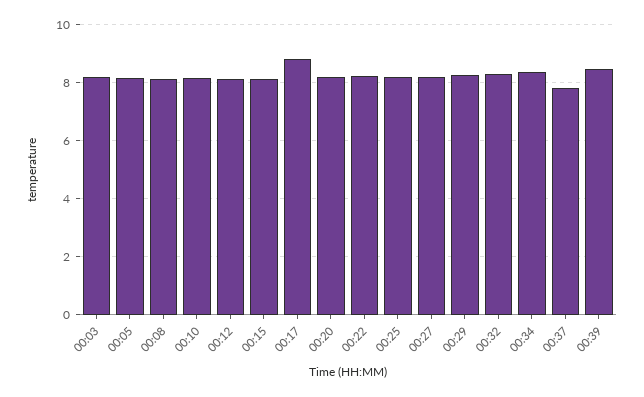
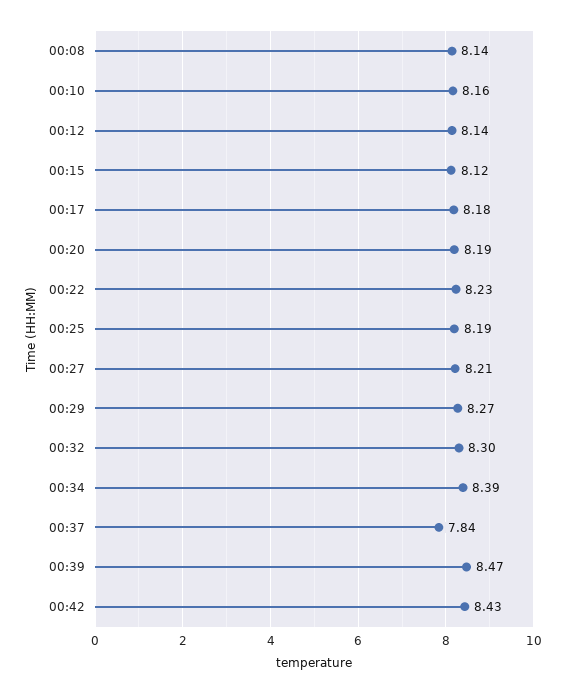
00:03: 8.25 -> none
00:05: 8.25 -> none
00:17: 8.75 -> 8.18
00:42: none -> 8.43

